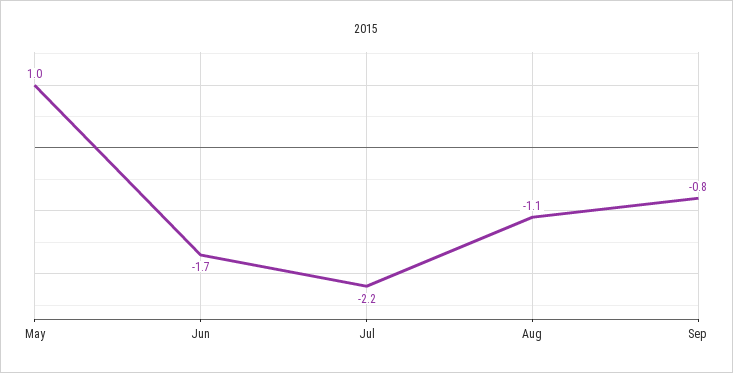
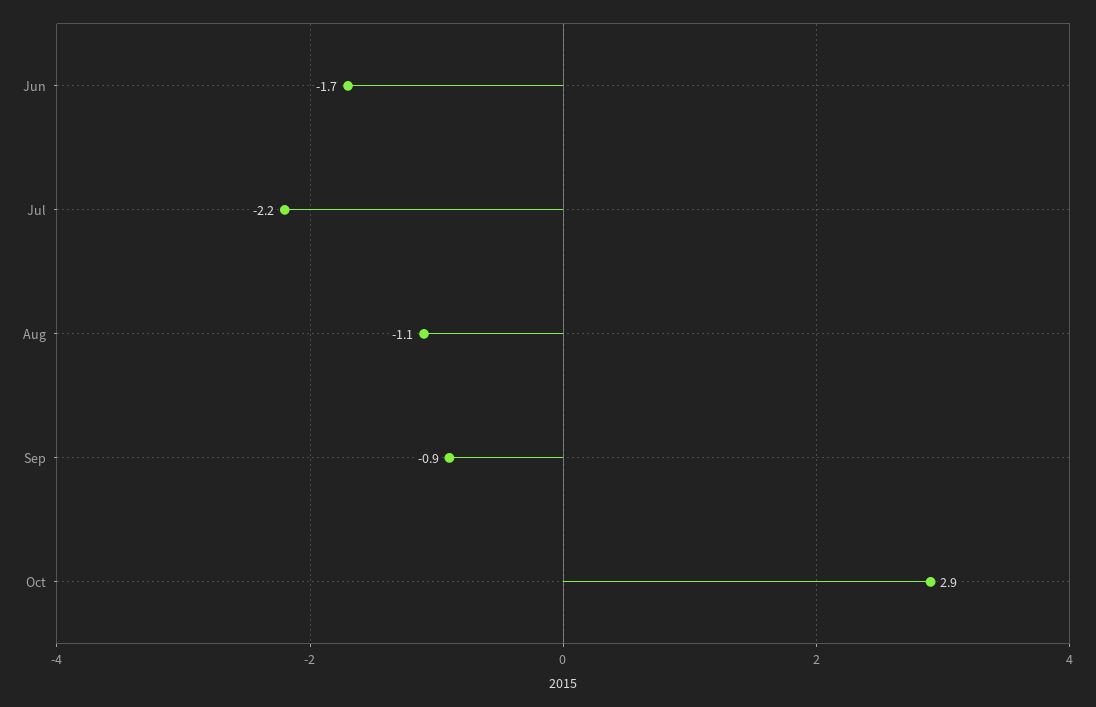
May: 1 -> none
Sep: -0.8 -> -0.9
Oct: none -> 2.9

